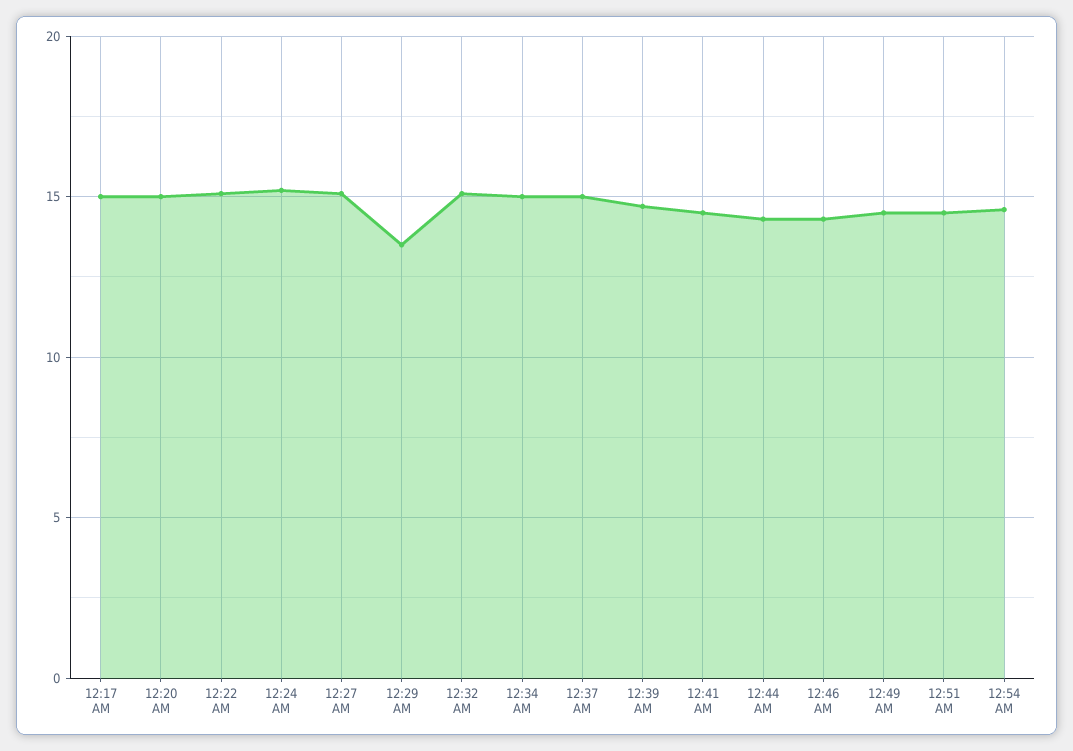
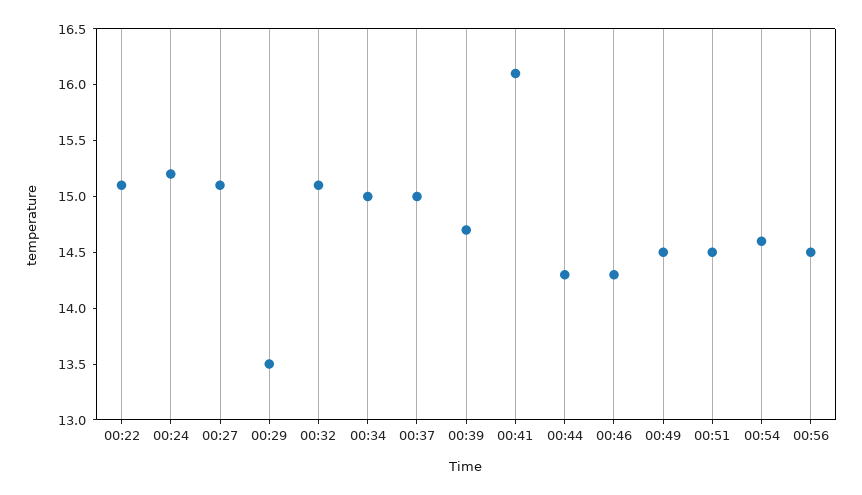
12:17 AM: 15 -> none
12:20 AM: 15 -> none
12:41 AM: 14.5 -> 16.1
00:56: none -> 14.5

